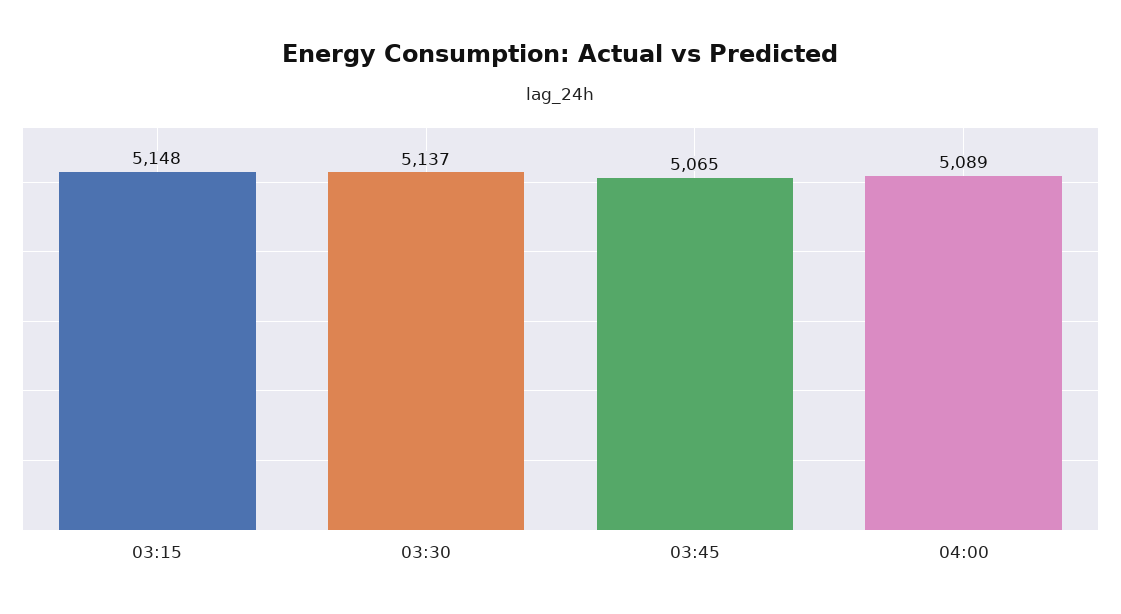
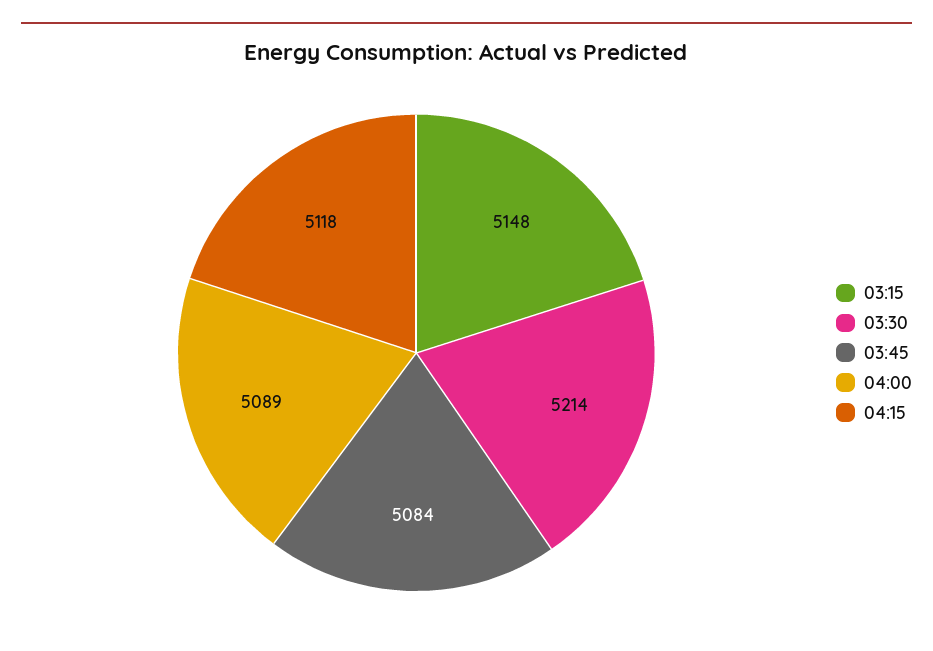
03:30: 5137 -> 5214
03:45: 5065 -> 5084
04:15: none -> 5118

